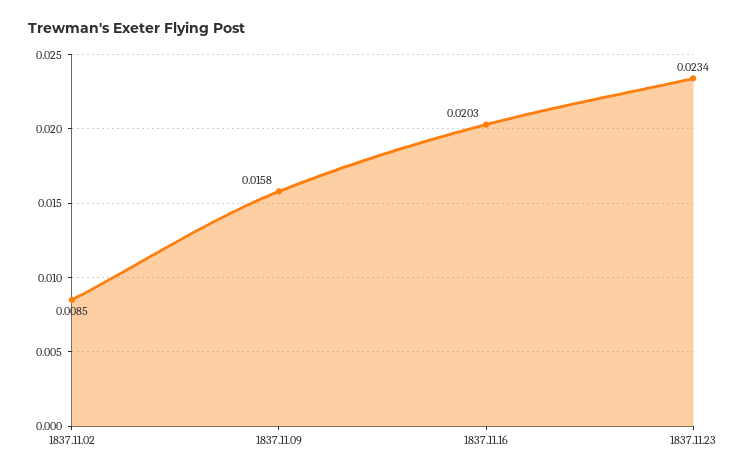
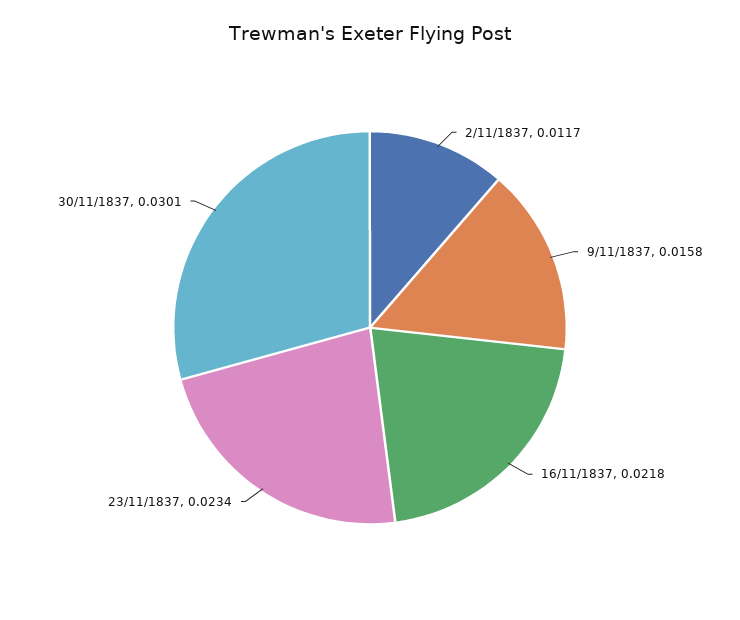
1837.11.02: 0.0085 -> 0.0117
1837.11.16: 0.0203 -> 0.0218
30/11/1837: none -> 0.0301

